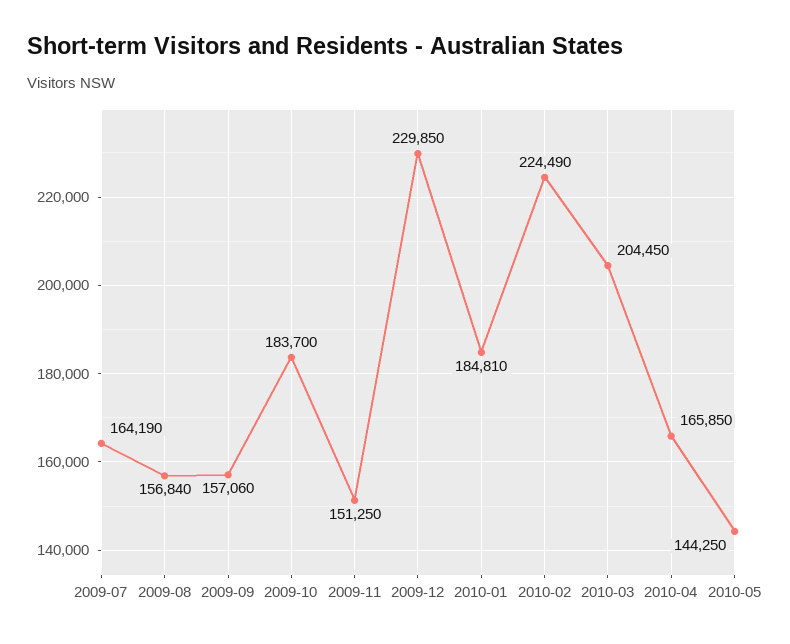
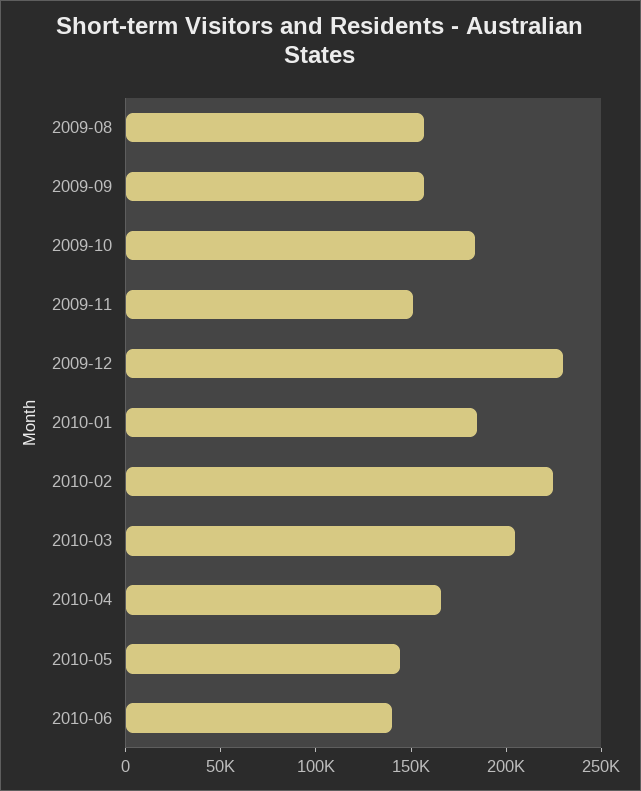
2009-07: 164190 -> none
2010-06: none -> 140000

